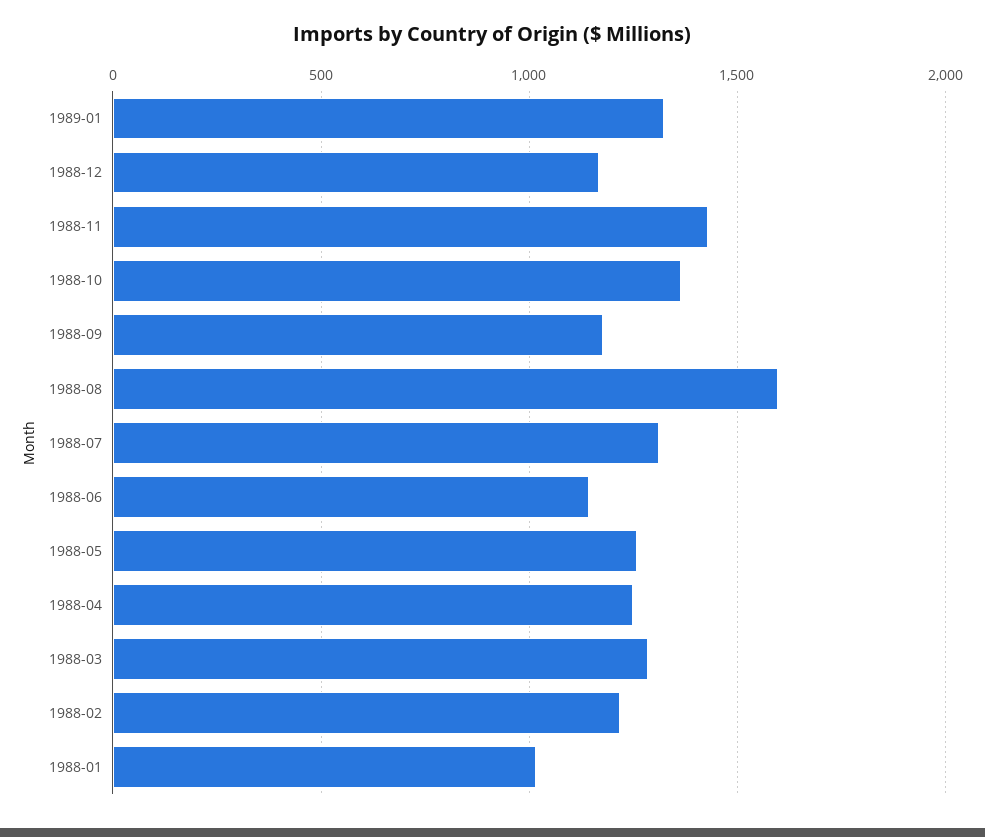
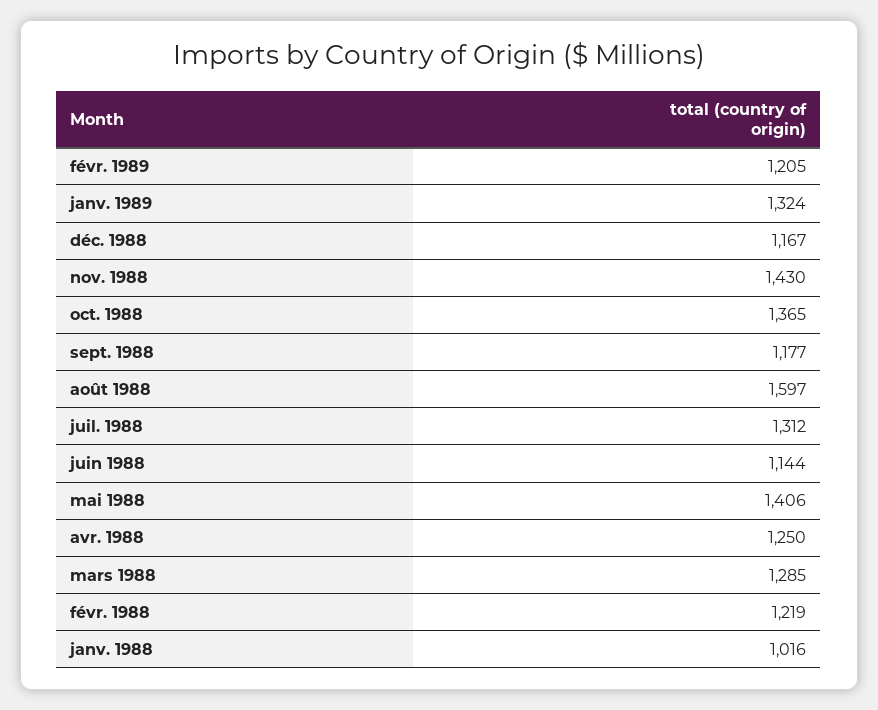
1988-05: 1250 -> 1406
févr. 1989: none -> 1205

